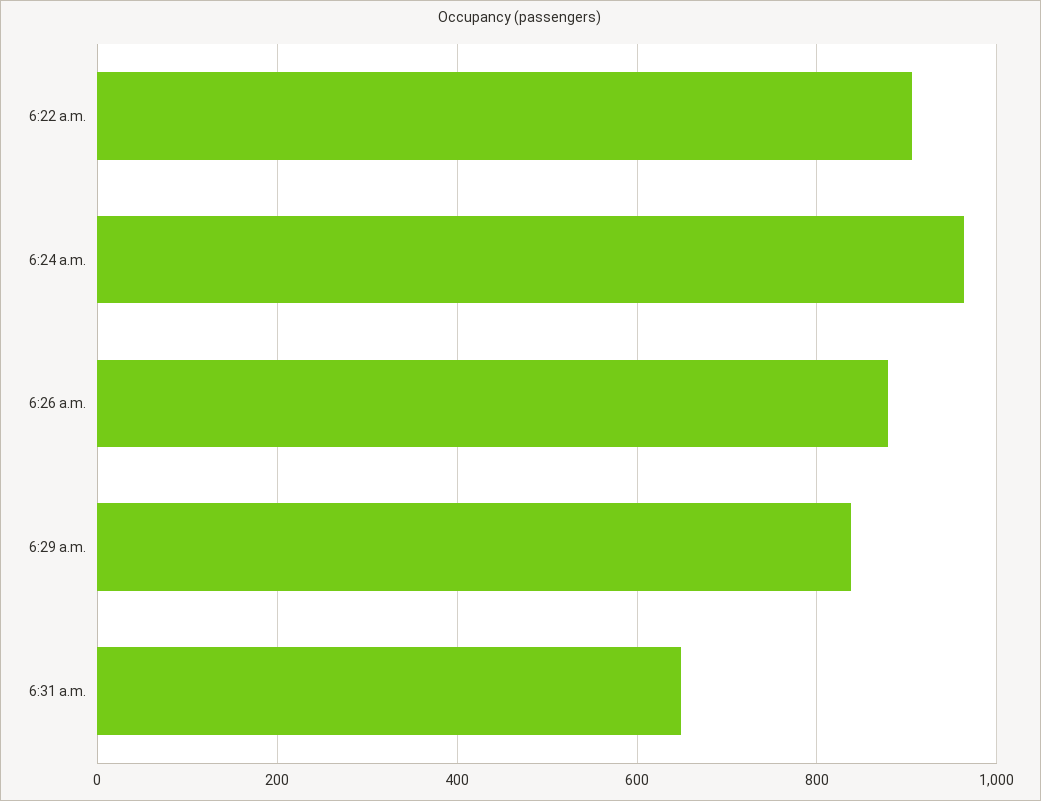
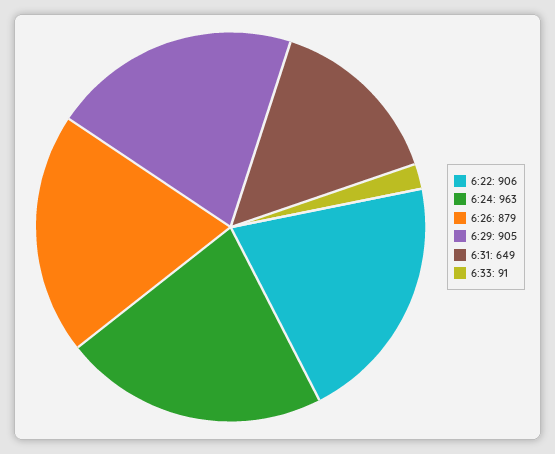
6:29 a.m.: 840 -> 905
6:33: none -> 91

